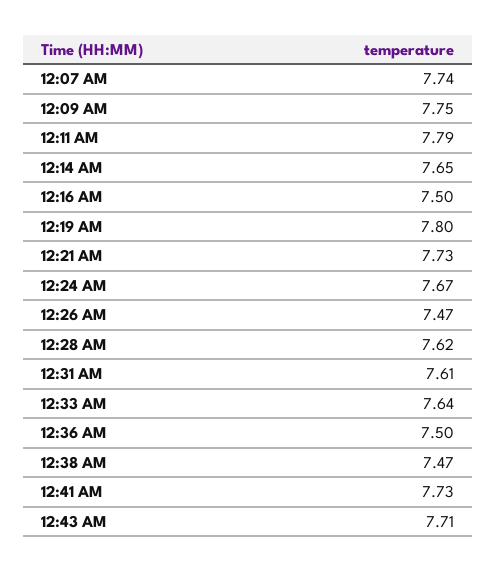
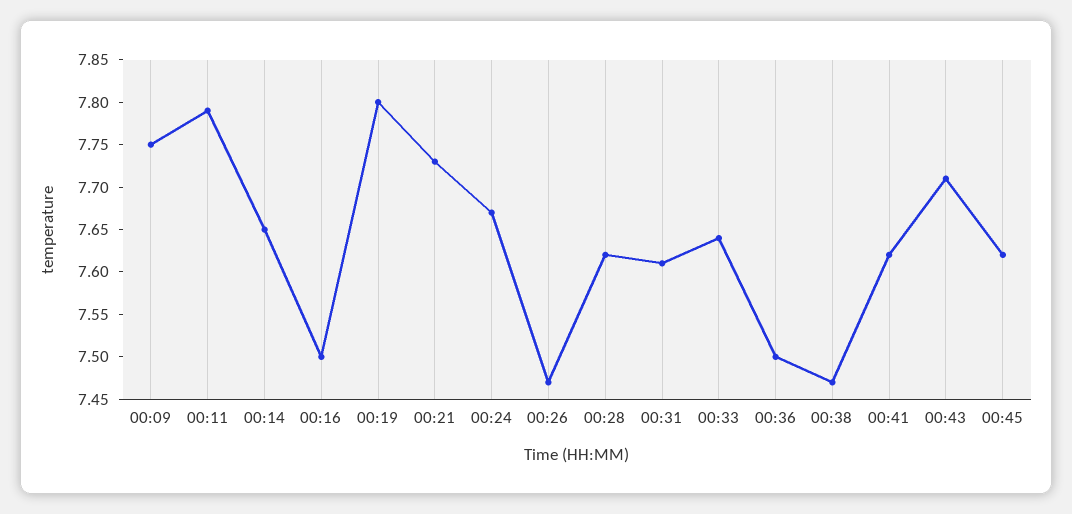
12:07 AM: 7.74 -> none
12:41 AM: 7.73 -> 7.62
00:45: none -> 7.62

